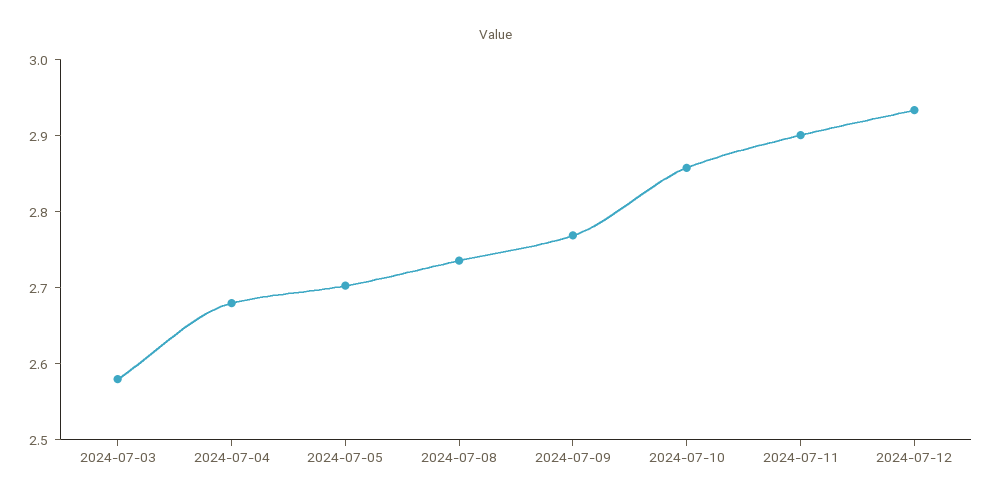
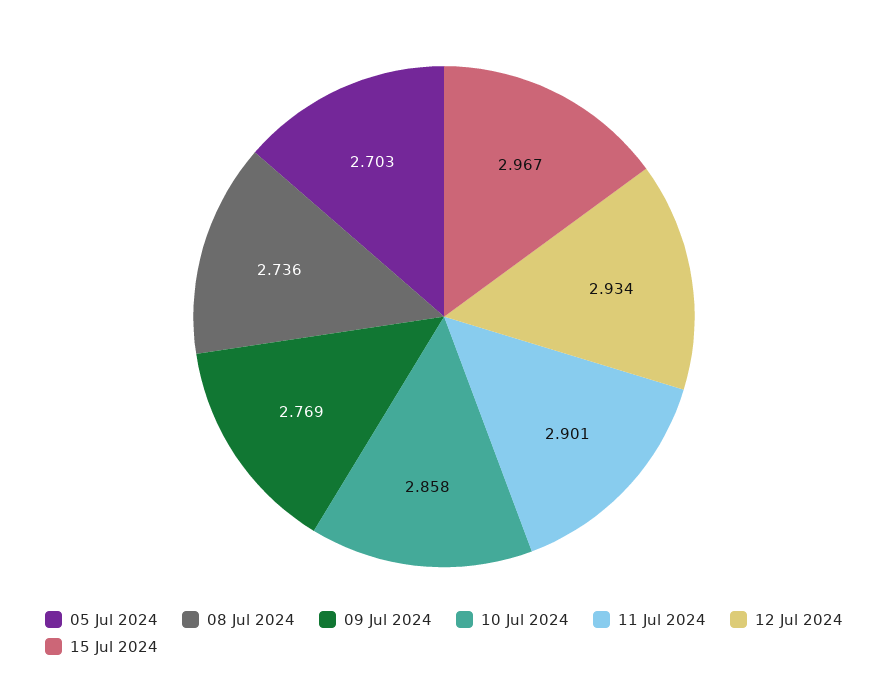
2024-07-03: 2.58 -> none
2024-07-04: 2.68 -> none
15 Jul 2024: none -> 2.967

